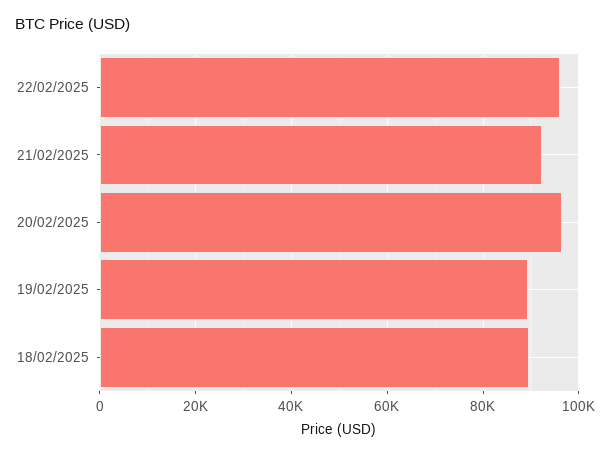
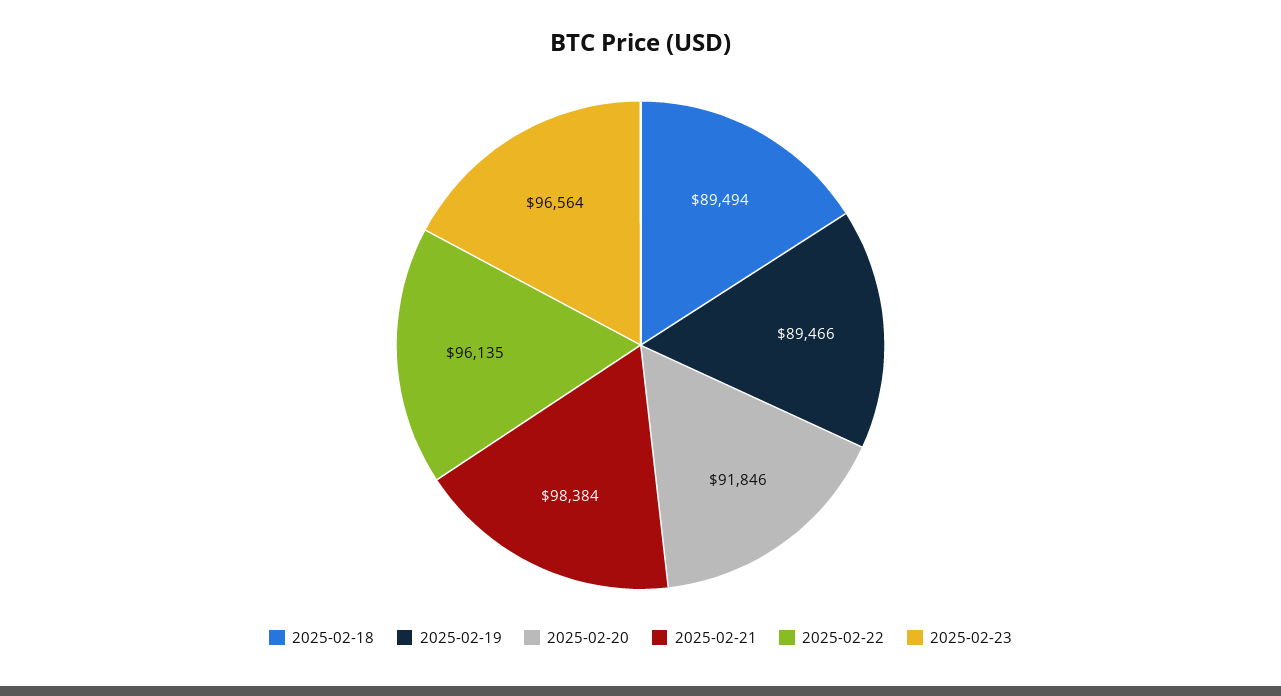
21/02/2025: 92000 -> 98384
20/02/2025: 96000 -> 91846
2025-02-23: none -> 96564

